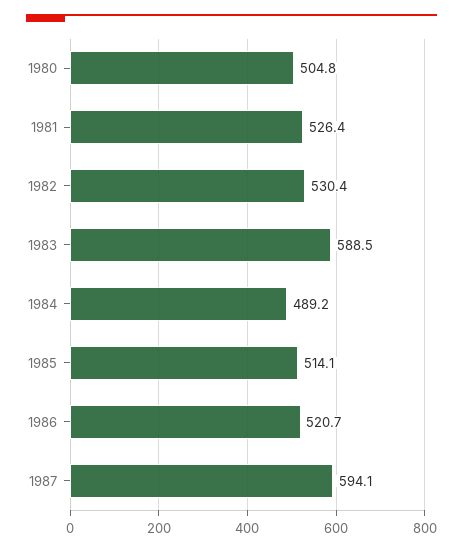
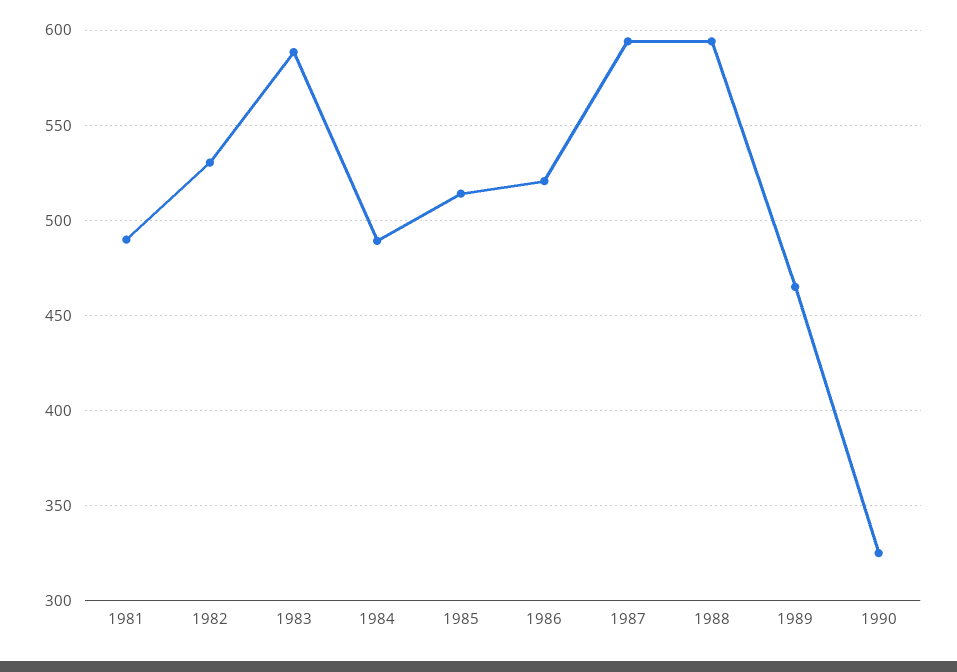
1980: 504.8 -> none
1981: 526.4 -> 490
1988: none -> 595
1989: none -> 465
1990: none -> 325

